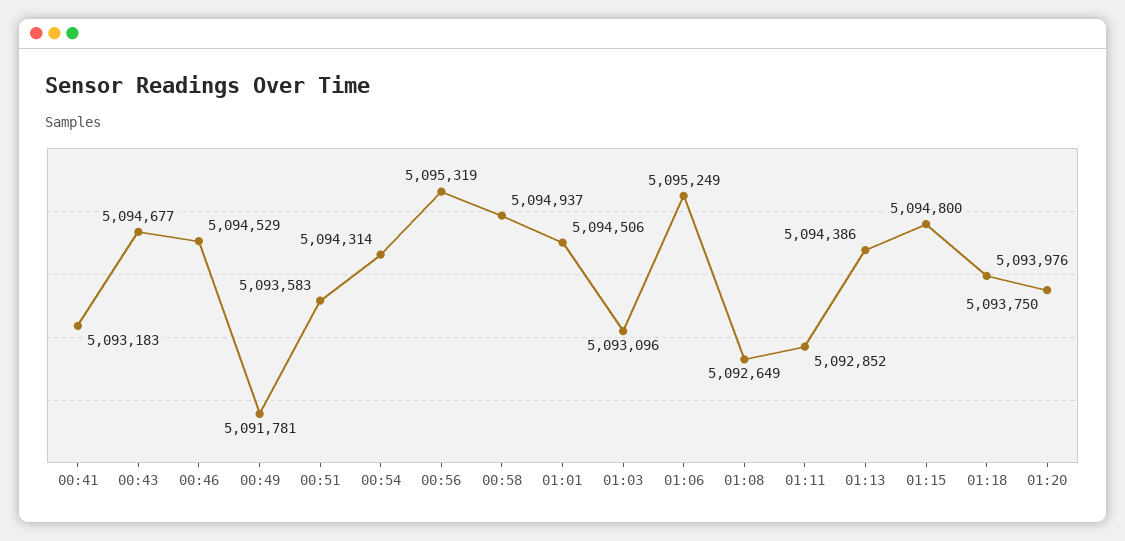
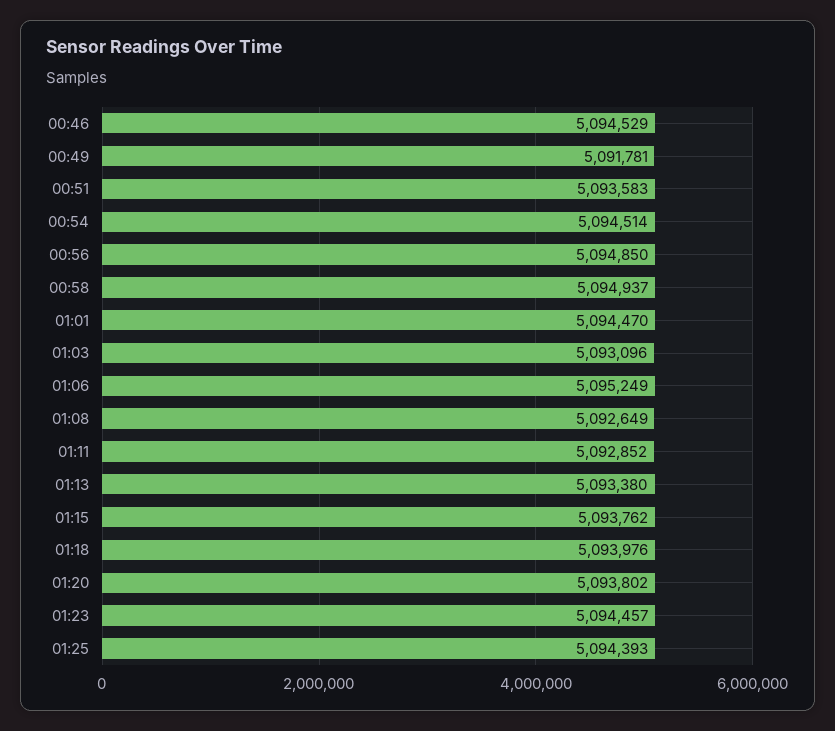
00:41: 5093183 -> none
00:43: 5094677 -> none
00:54: 5094314 -> 5094514
00:56: 5095319 -> 5094850
01:01: 5094506 -> 5094470
01:13: 5094386 -> 5093380
01:15: 5094800 -> 5093762
01:20: 5093750 -> 5093802
01:23: none -> 5094457
01:25: none -> 5094393

